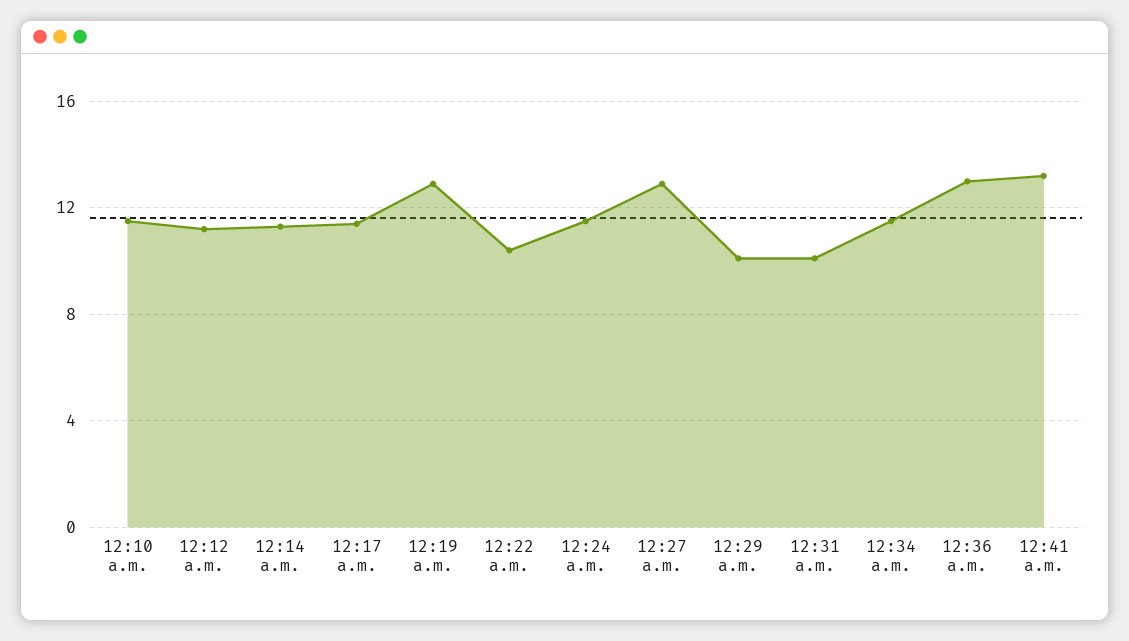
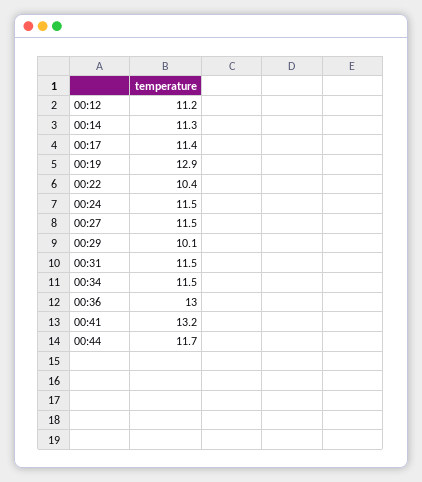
12:10 a.m.: 11.5 -> none
12:27 a.m.: 13 -> 11.5
12:31 a.m.: 10 -> 11.5
00:44: none -> 11.7

